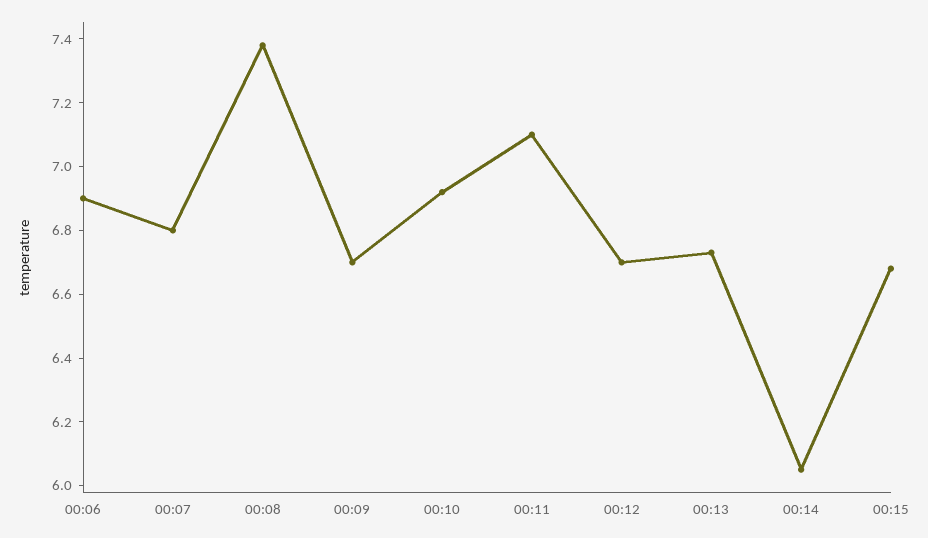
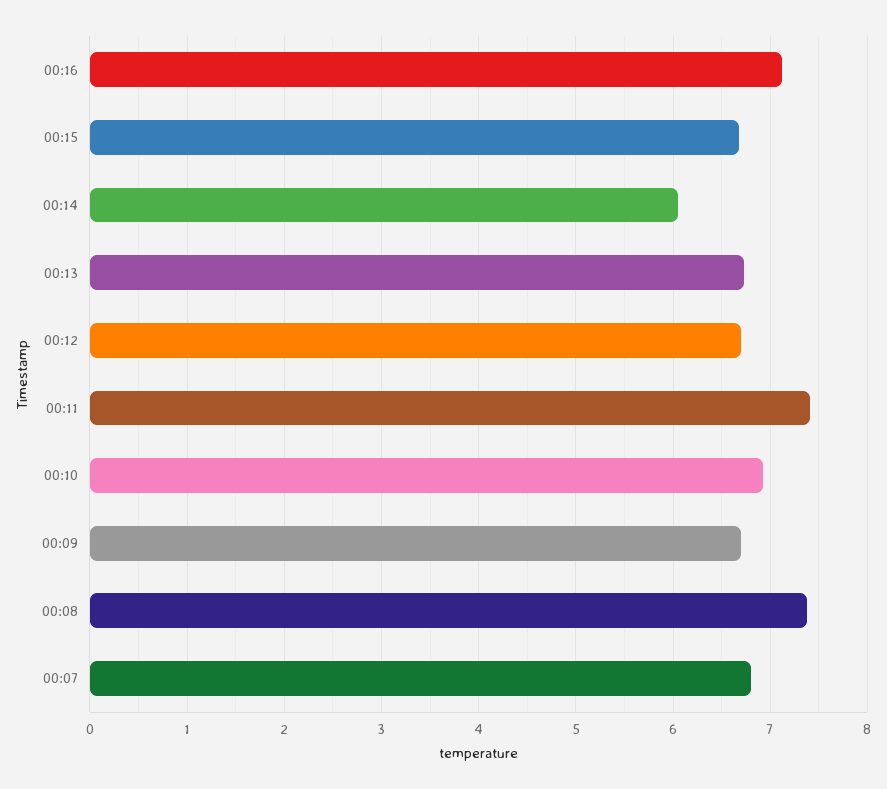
00:06: 6.9 -> none
00:11: 7.1 -> 7.4
00:16: none -> 7.1

